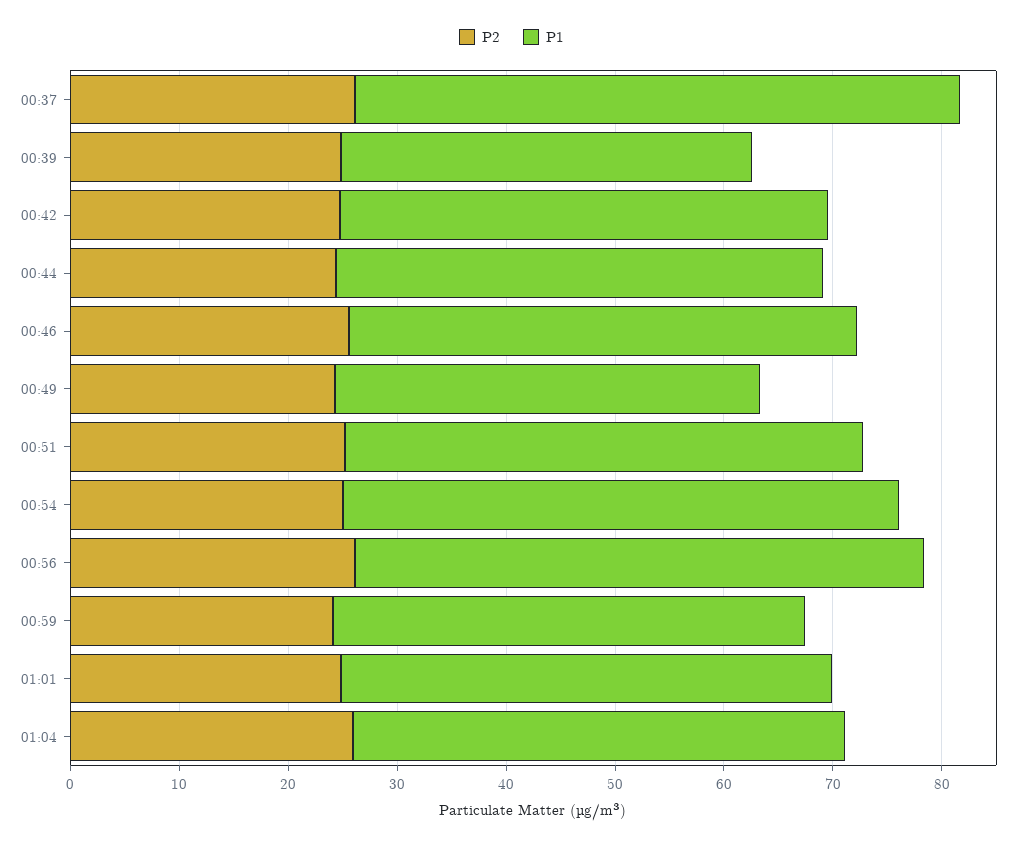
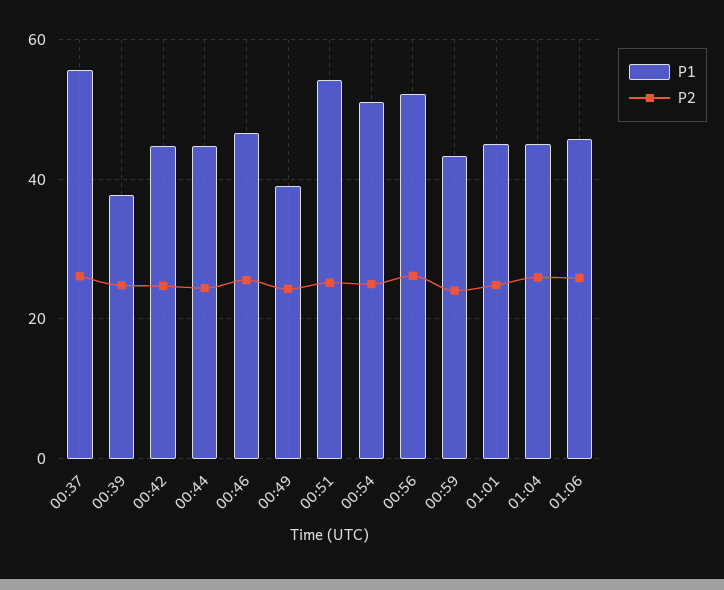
P1, 00:51: 48 -> 54
P1, 01:06: none -> 46
P2, 01:06: none -> 26

